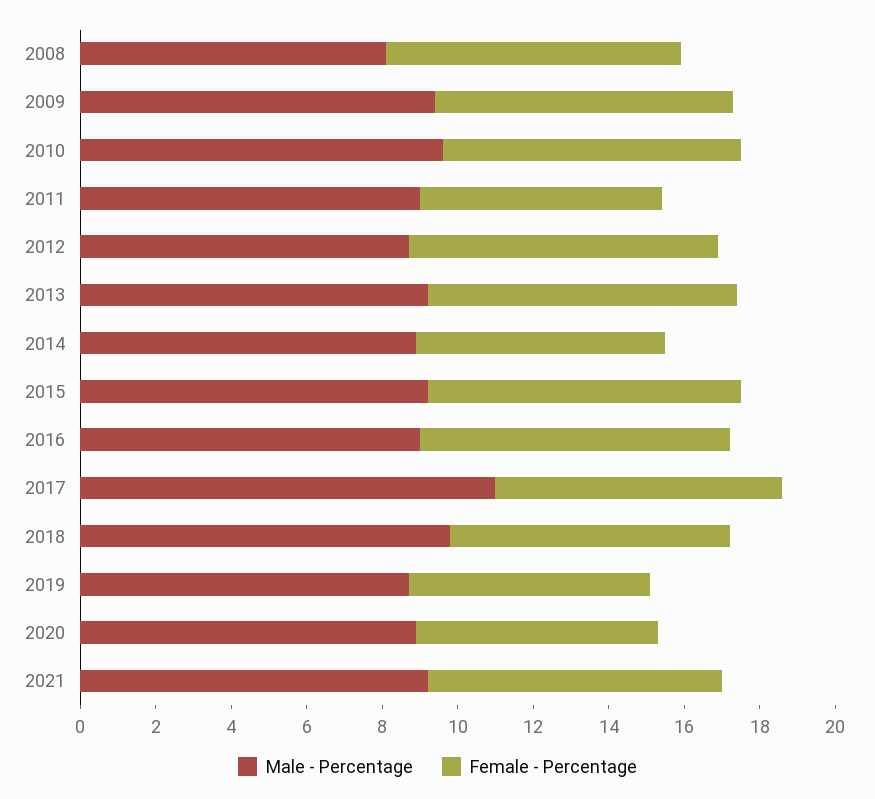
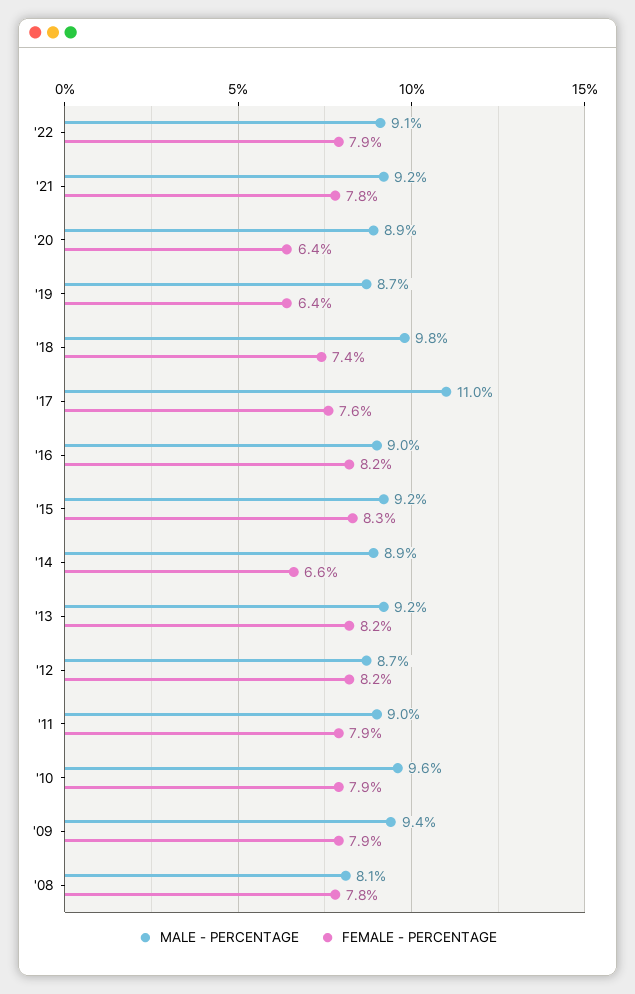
Female - Percentage, 2011: 6.5 -> 7.9
Male - Percentage, '22: none -> 9.1
Female - Percentage, '22: none -> 7.9

